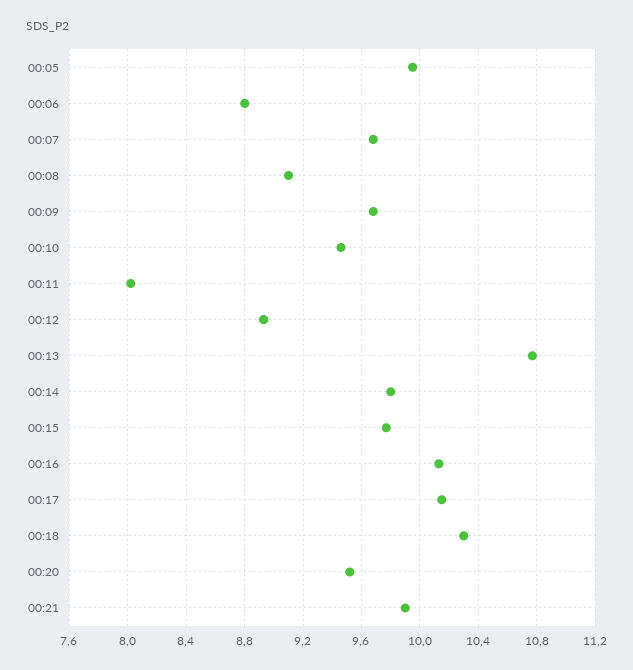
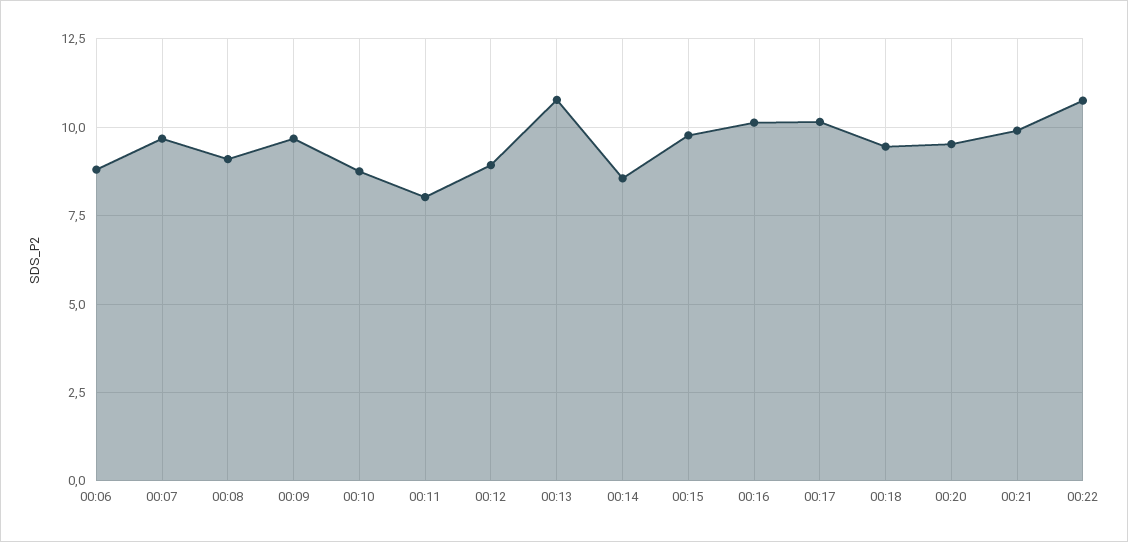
00:05: 9.95 -> none
00:10: 9.45 -> 8.75
00:14: 9.8 -> 8.5
00:18: 10.3 -> 9.5
00:22: none -> 10.75

